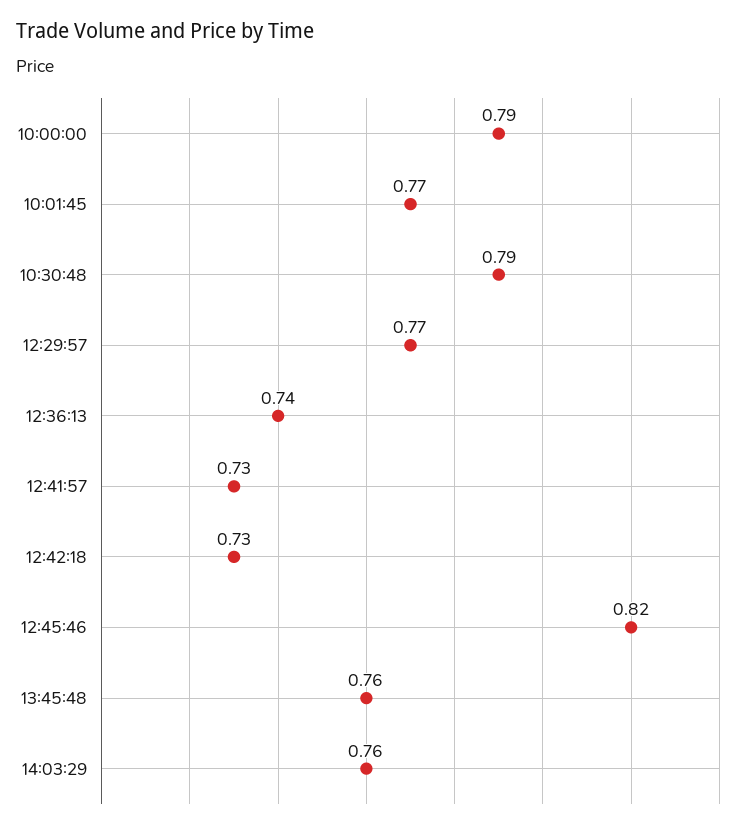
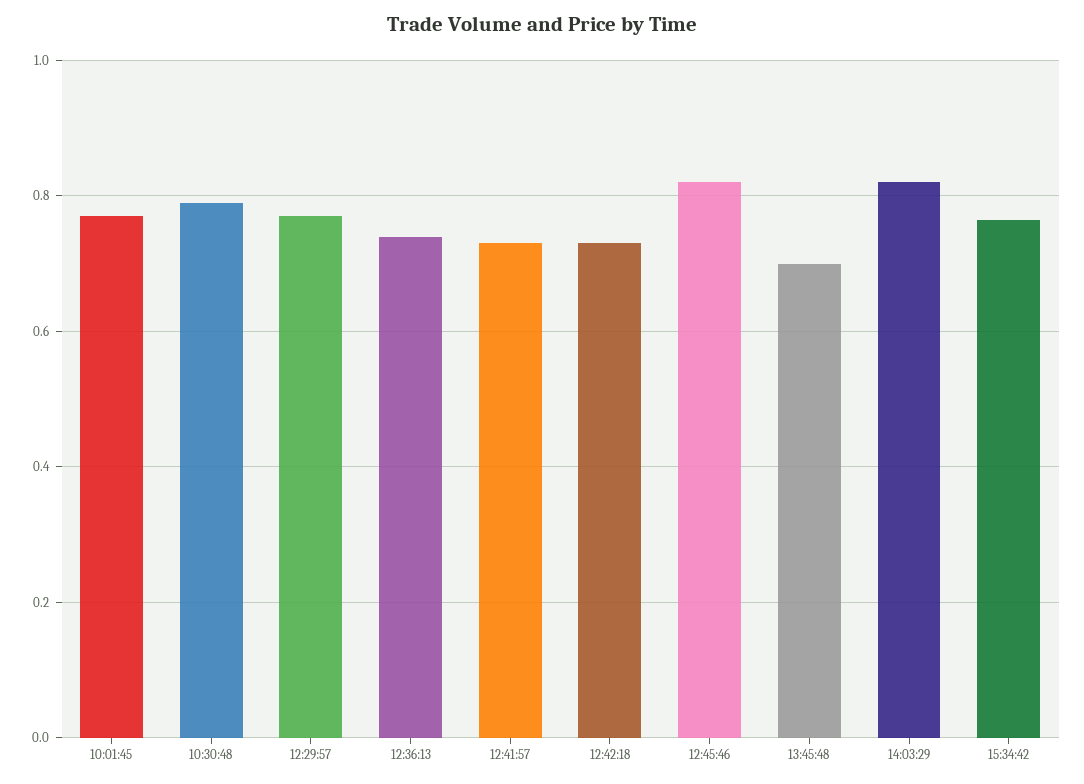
10:00:00: 0.79 -> none
13:45:48: 0.76 -> 0.7
14:03:29: 0.76 -> 0.82
15:34:42: none -> 0.76

